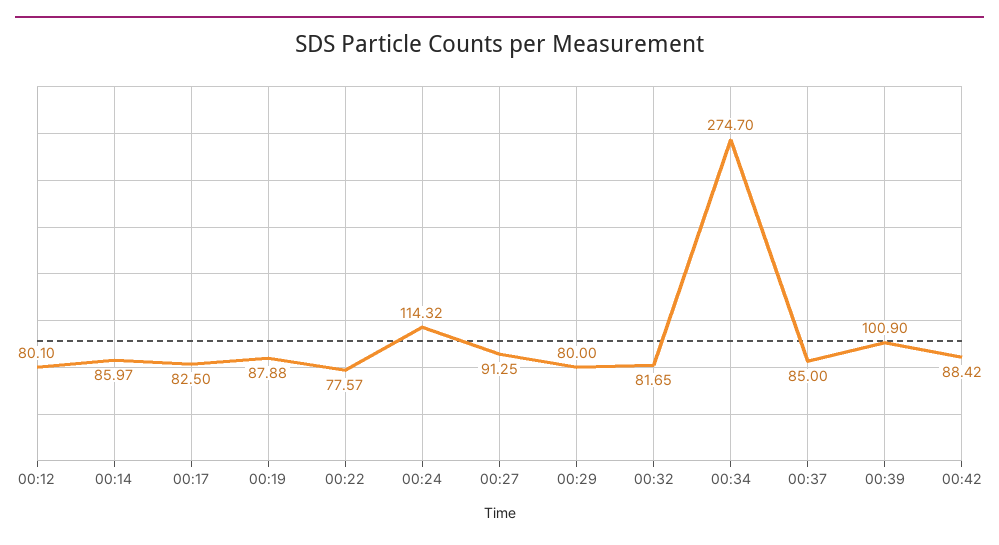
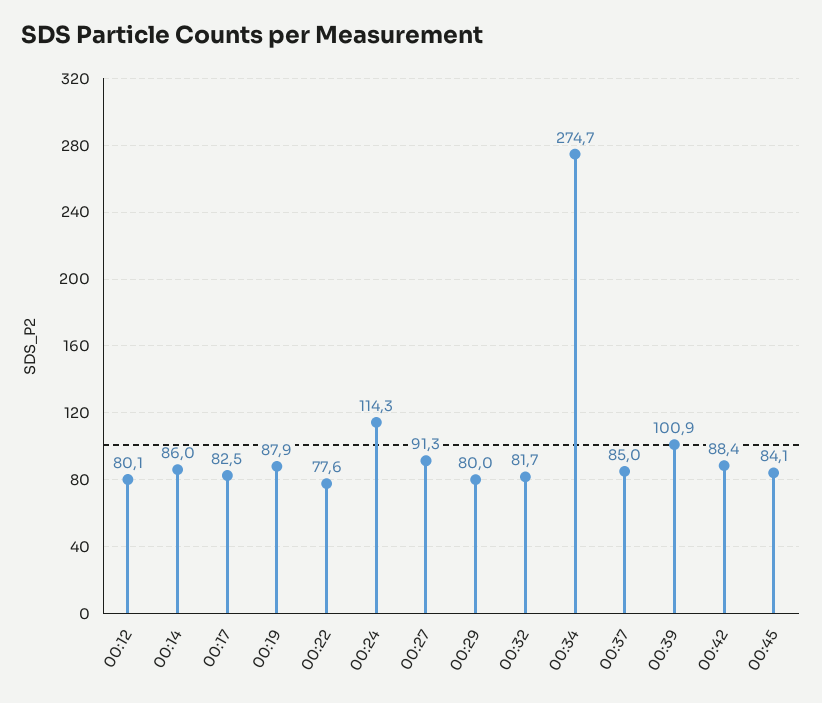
00:45: none -> 84.1

